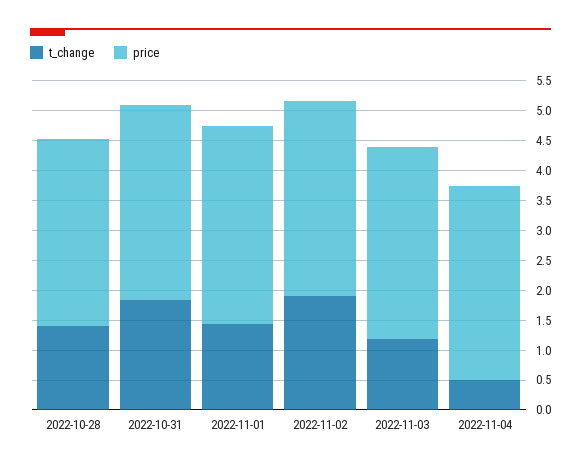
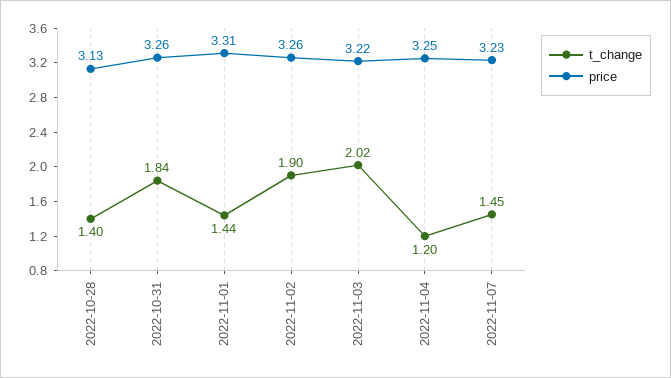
t_change, 2022-11-03: 1.25 -> 2.02
t_change, 2022-11-04: 0.5 -> 1.2
t_change, 2022-11-07: none -> 1.45
price, 2022-11-07: none -> 3.23

